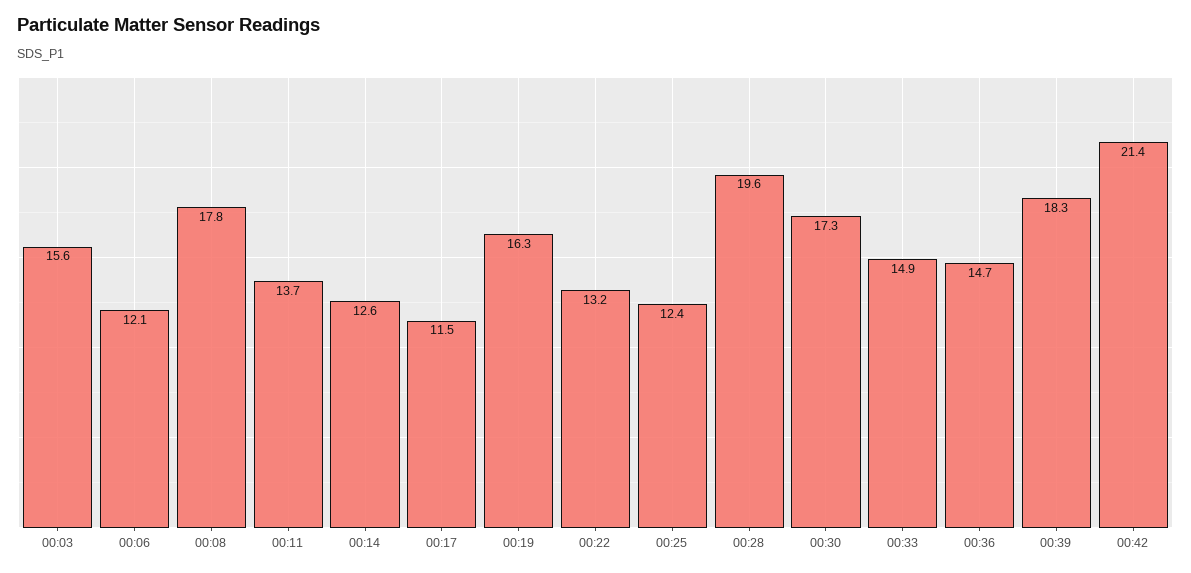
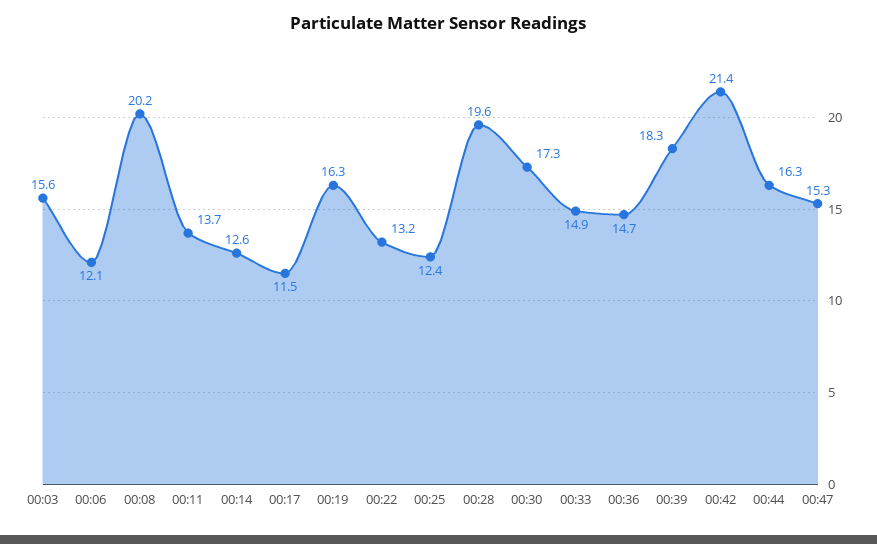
00:08: 17.8 -> 20.2
00:44: none -> 16.3
00:47: none -> 15.3

